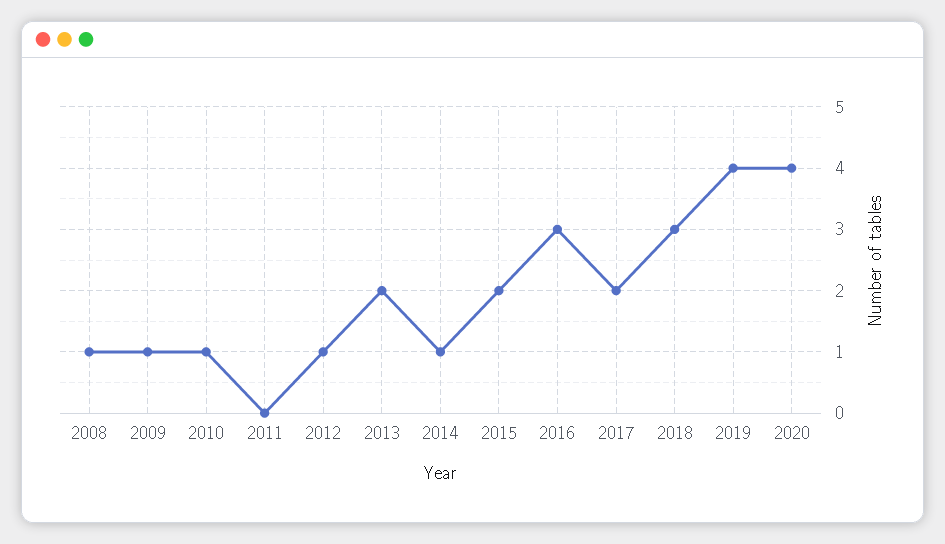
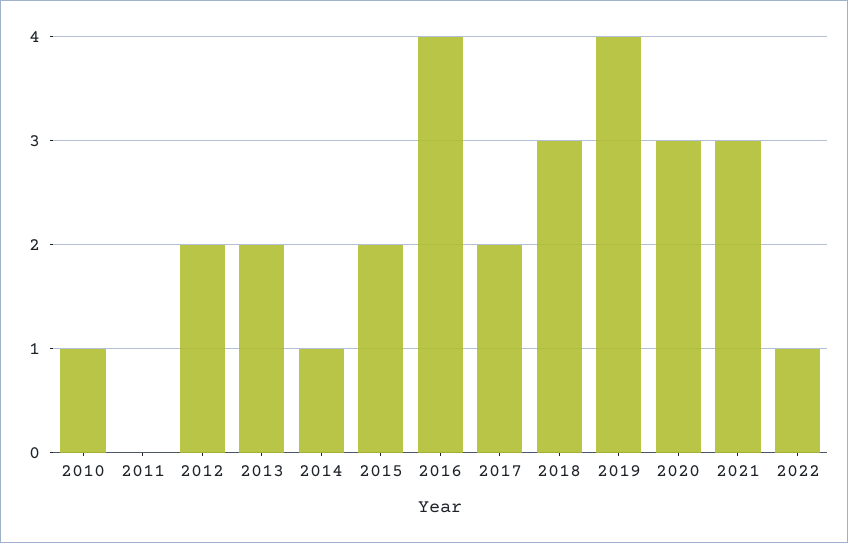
2008: 1 -> none
2009: 1 -> none
2012: 1 -> 2
2016: 3 -> 4
2020: 4 -> 3
2021: none -> 3
2022: none -> 1

